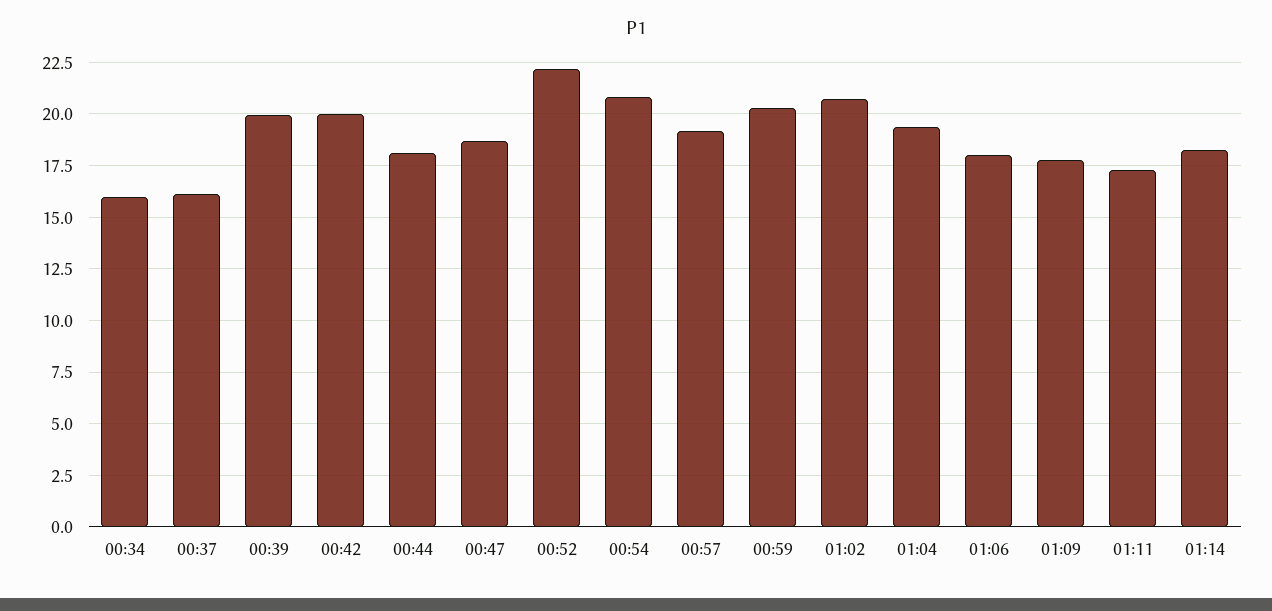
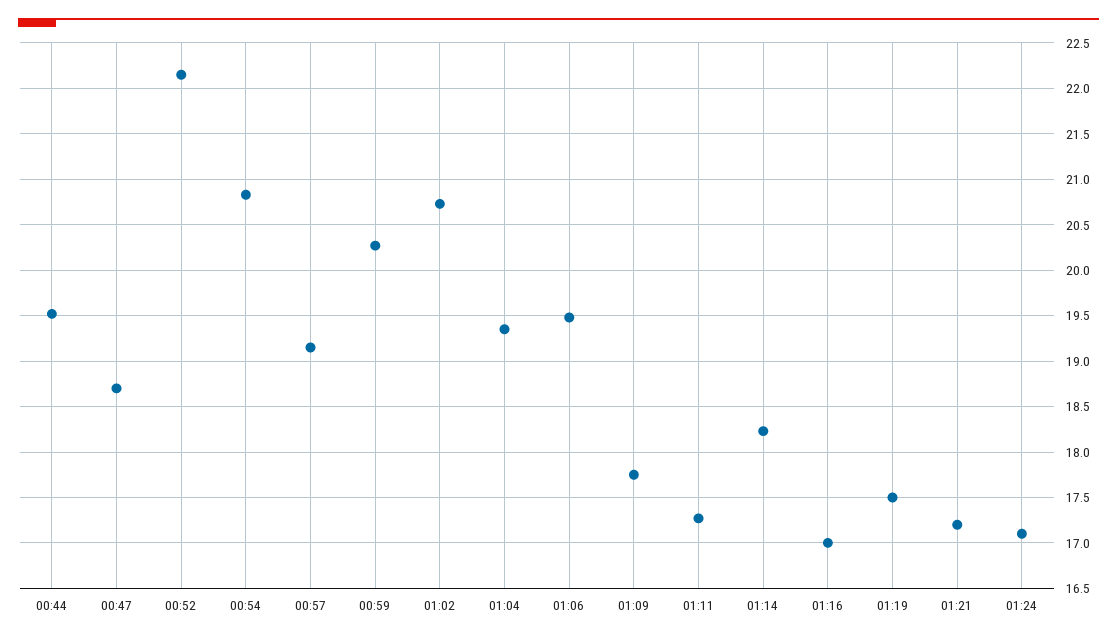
00:34: 16 -> none
00:37: 16 -> none
00:39: 20 -> none
00:42: 20 -> none
00:44: 18 -> 19.5
01:06: 18 -> 19.5
01:16: none -> 17
01:19: none -> 17.5
01:21: none -> 17.2
01:24: none -> 17.1

